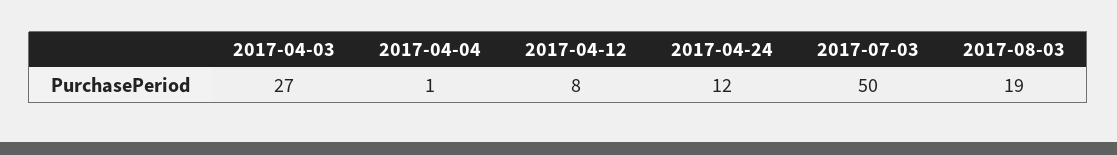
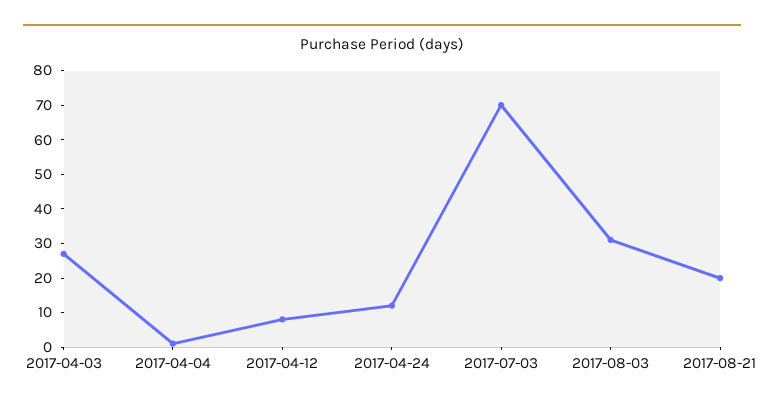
2017-07-03: 50 -> 70
2017-08-03: 19 -> 30
2017-08-21: none -> 20

